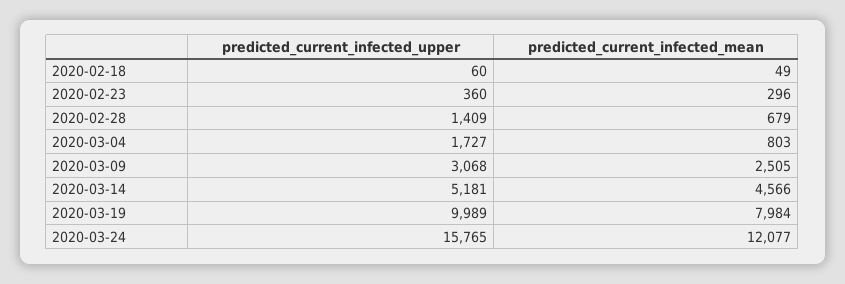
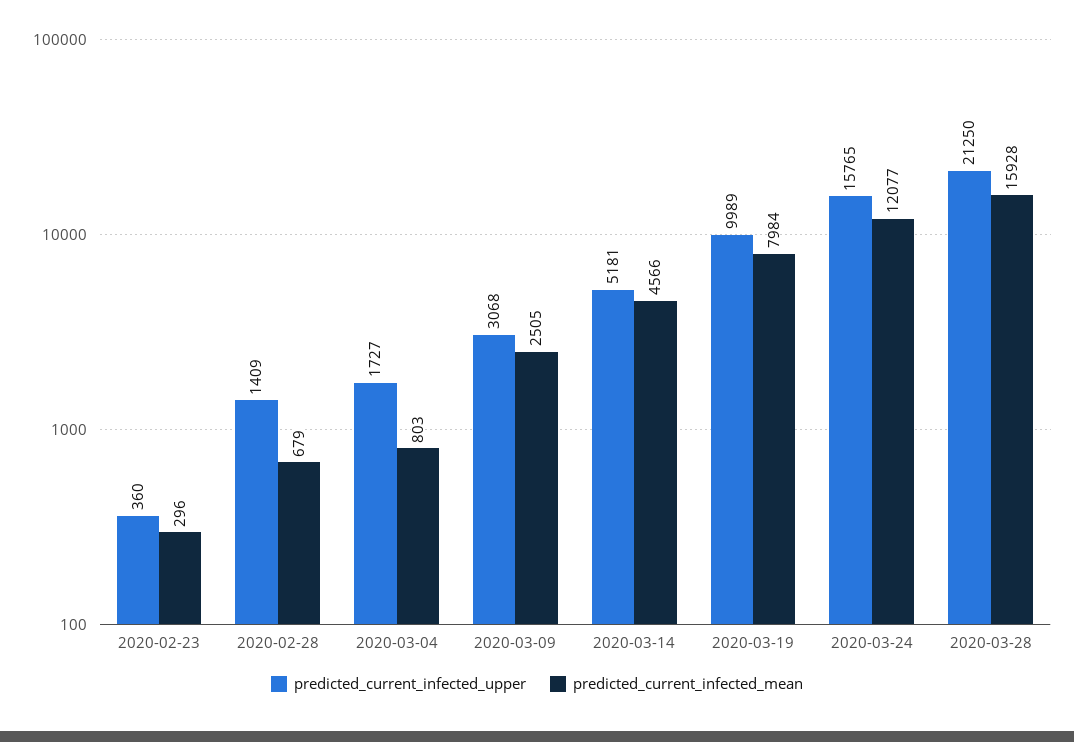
predicted_current_infected_upper, 2020-02-18: 60 -> none
predicted_current_infected_mean, 2020-02-18: 49 -> none
predicted_current_infected_upper, 2020-03-28: none -> 21250
predicted_current_infected_mean, 2020-03-28: none -> 15928

